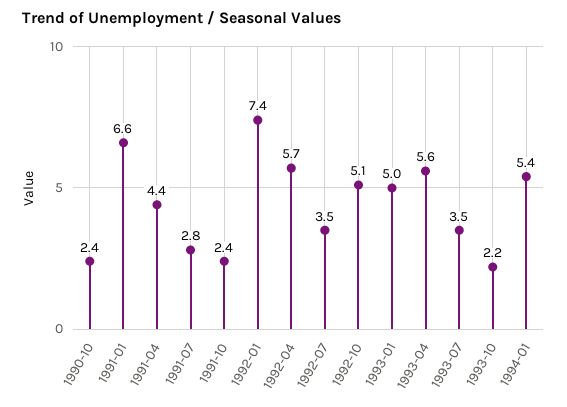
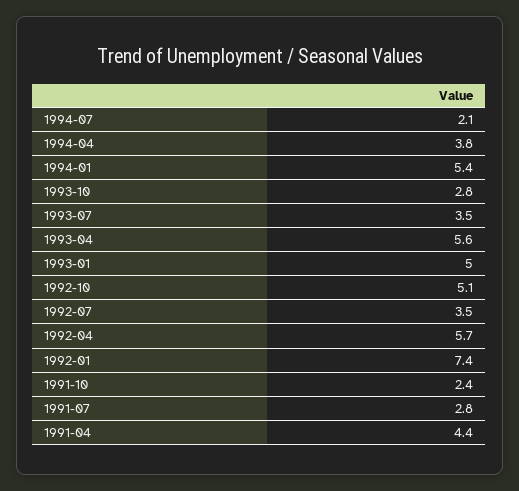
1990-10: 2.4 -> none
1991-01: 6.6 -> none
1993-10: 2.2 -> 2.8
1994-07: none -> 2.1
1994-04: none -> 3.8

